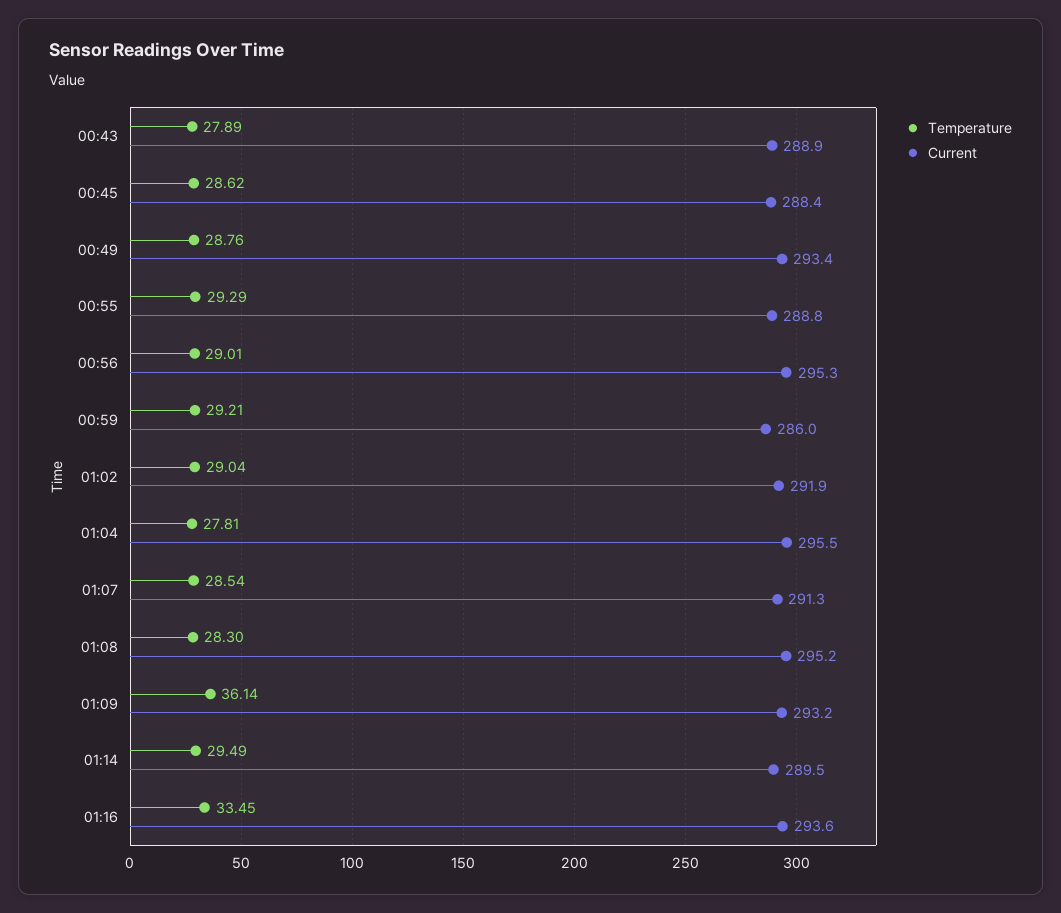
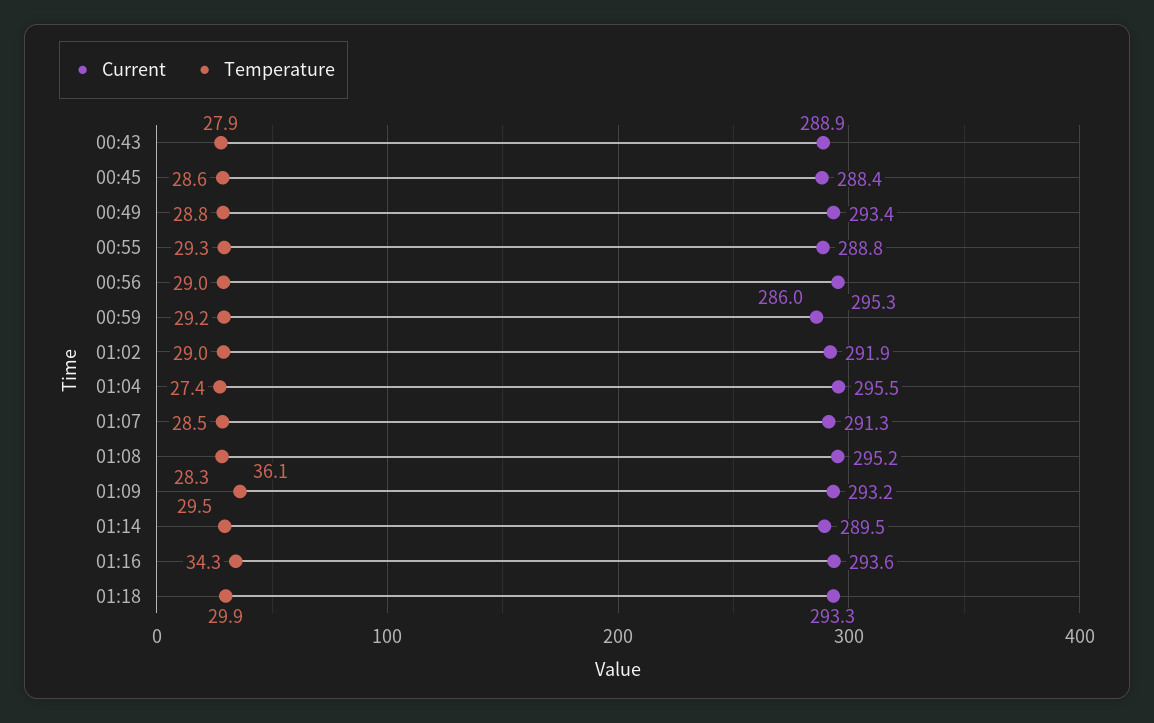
Temperature, 01:04: 27.81 -> 27.4
Temperature, 01:16: 33.45 -> 34.3
Current, 01:18: none -> 293.3
Temperature, 01:18: none -> 29.9

